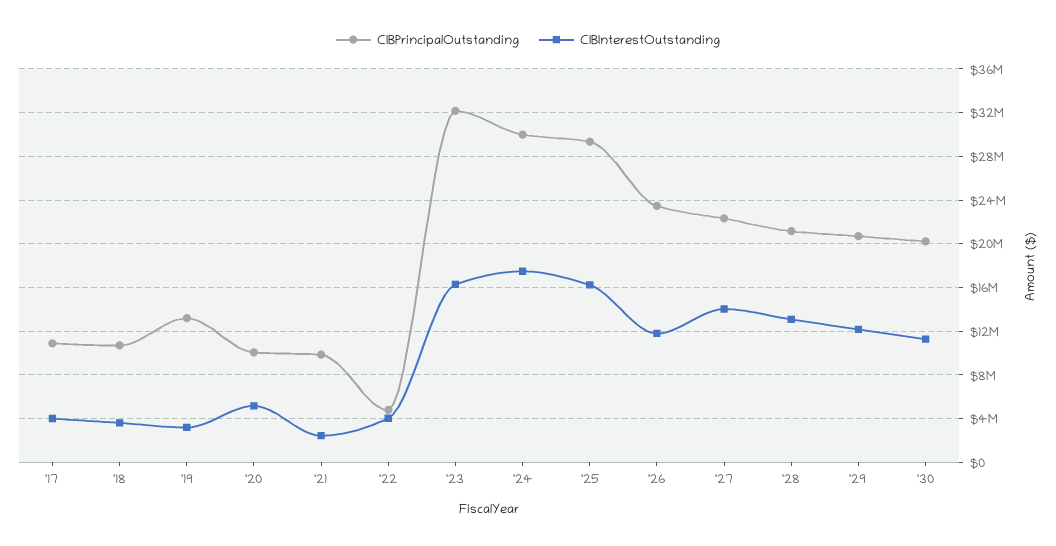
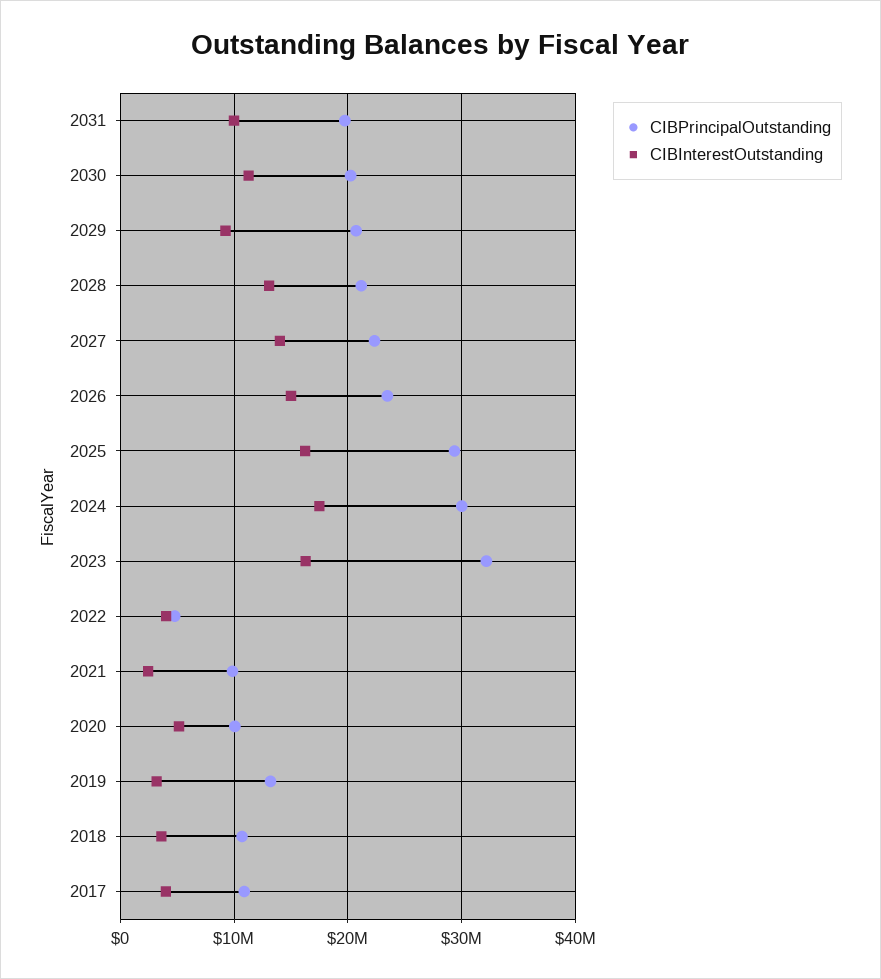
CIBInterestOutstanding, '26: 12000000 -> 15000000
CIBInterestOutstanding, '29: 12000000 -> 9000000
CIBPrincipalOutstanding, 2031: none -> 20000000
CIBInterestOutstanding, 2031: none -> 10000000

